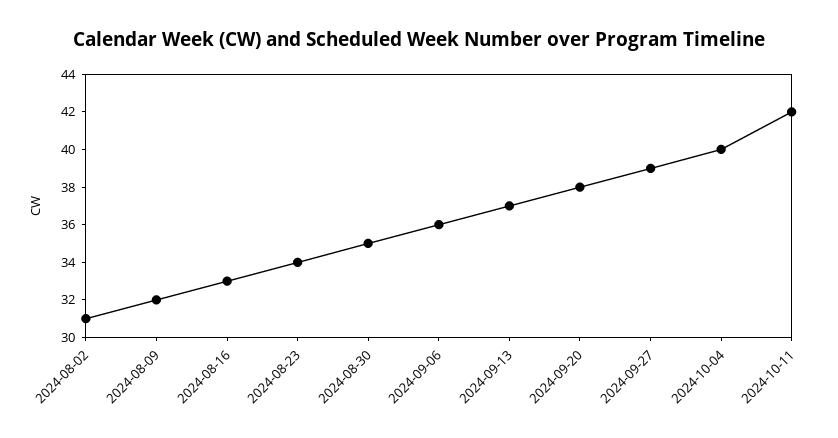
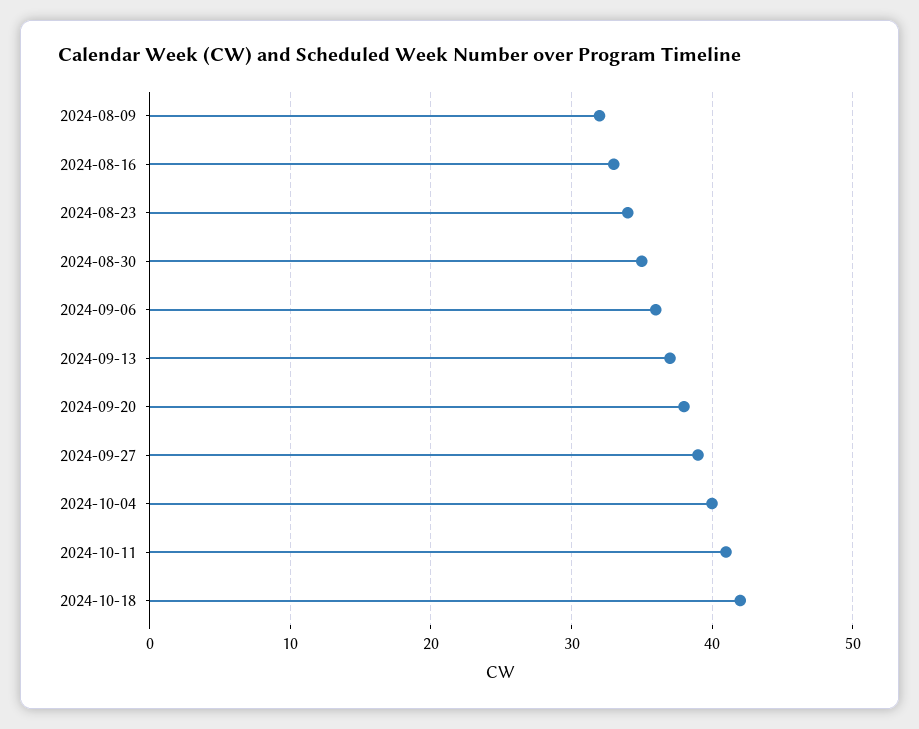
2024-08-02: 31 -> none
2024-10-11: 42 -> 41
2024-10-18: none -> 42

